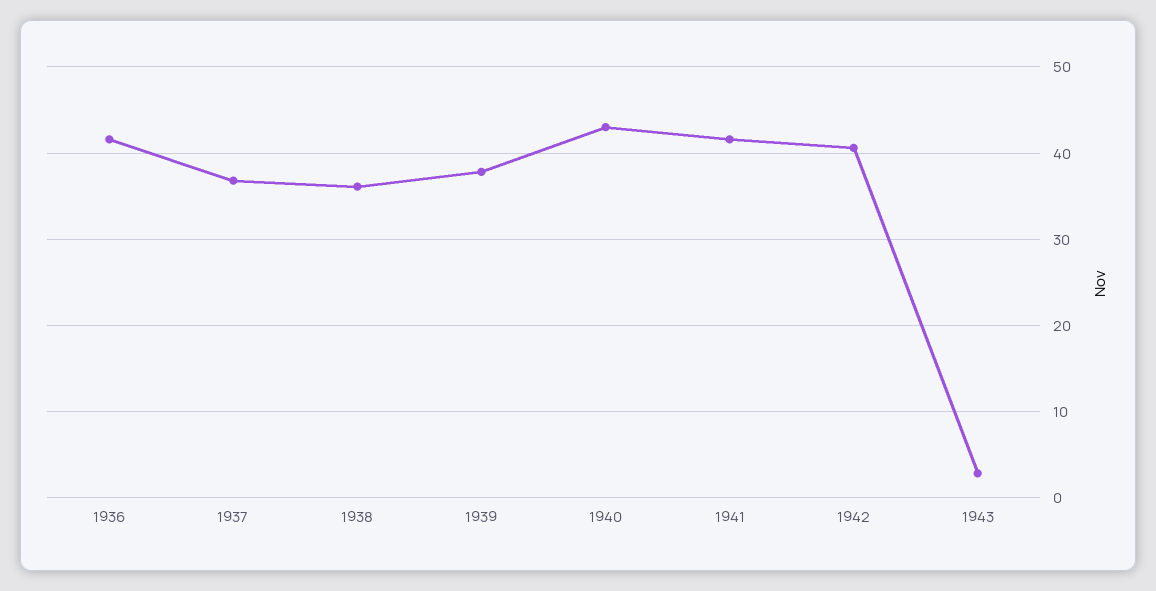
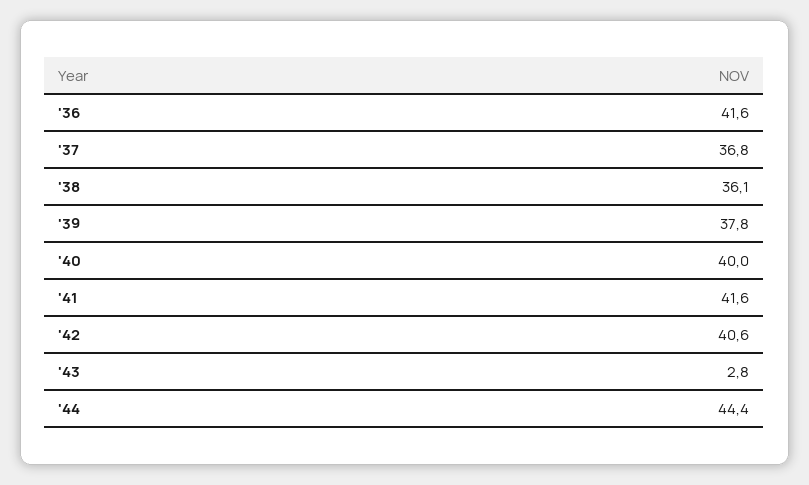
1940: 43 -> 40
'44: none -> 44.4

